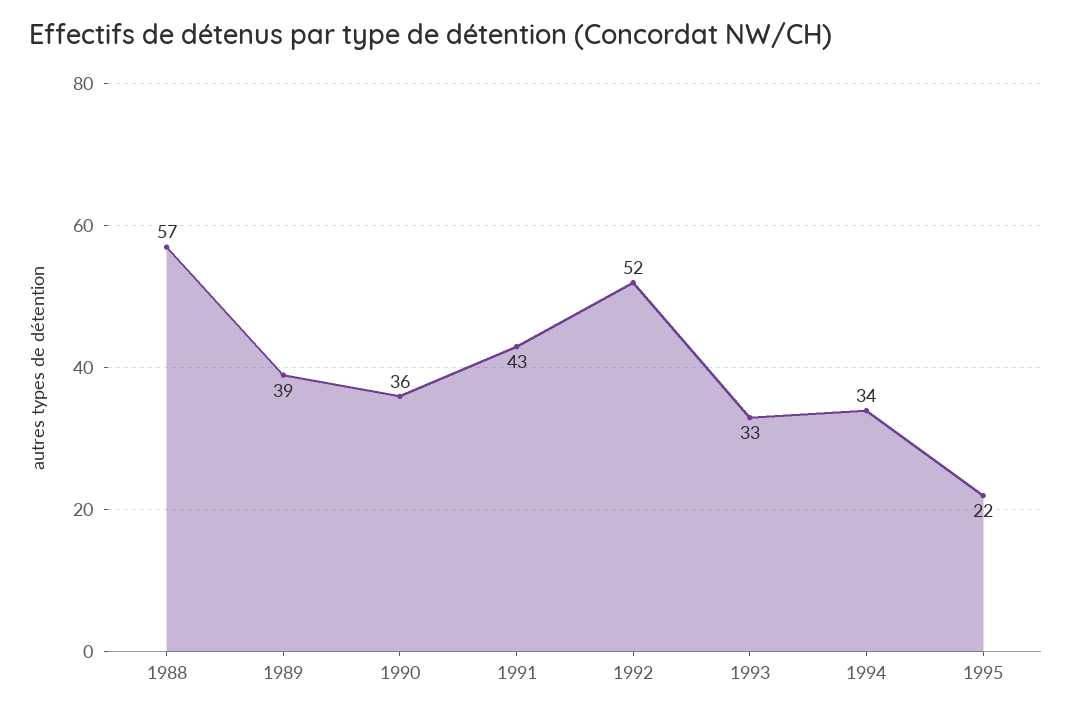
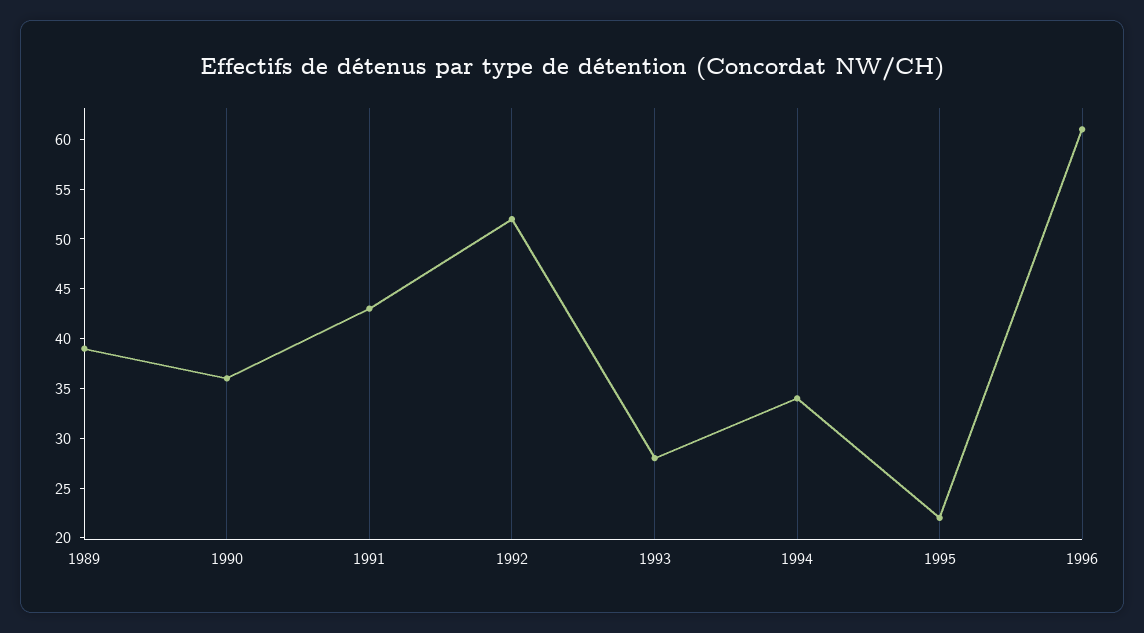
1988: 57 -> none
1993: 33 -> 28
1996: none -> 61

